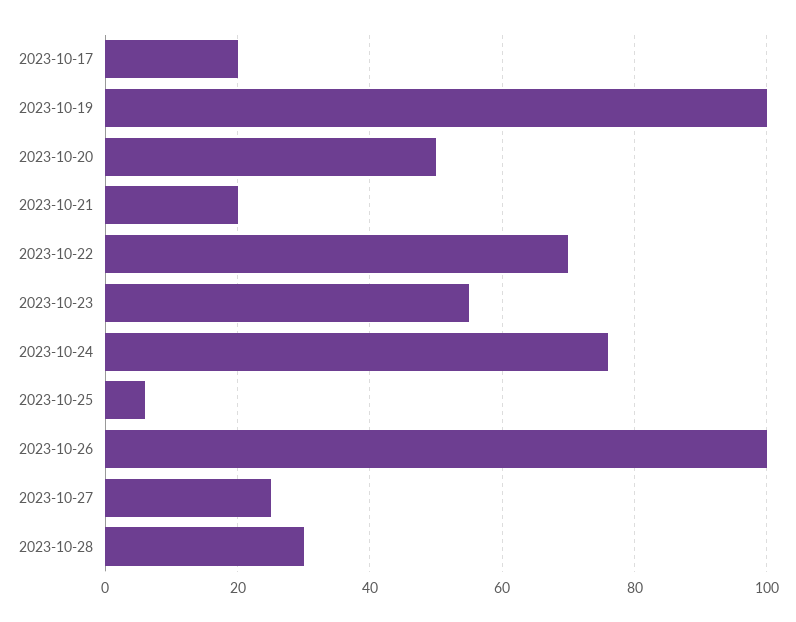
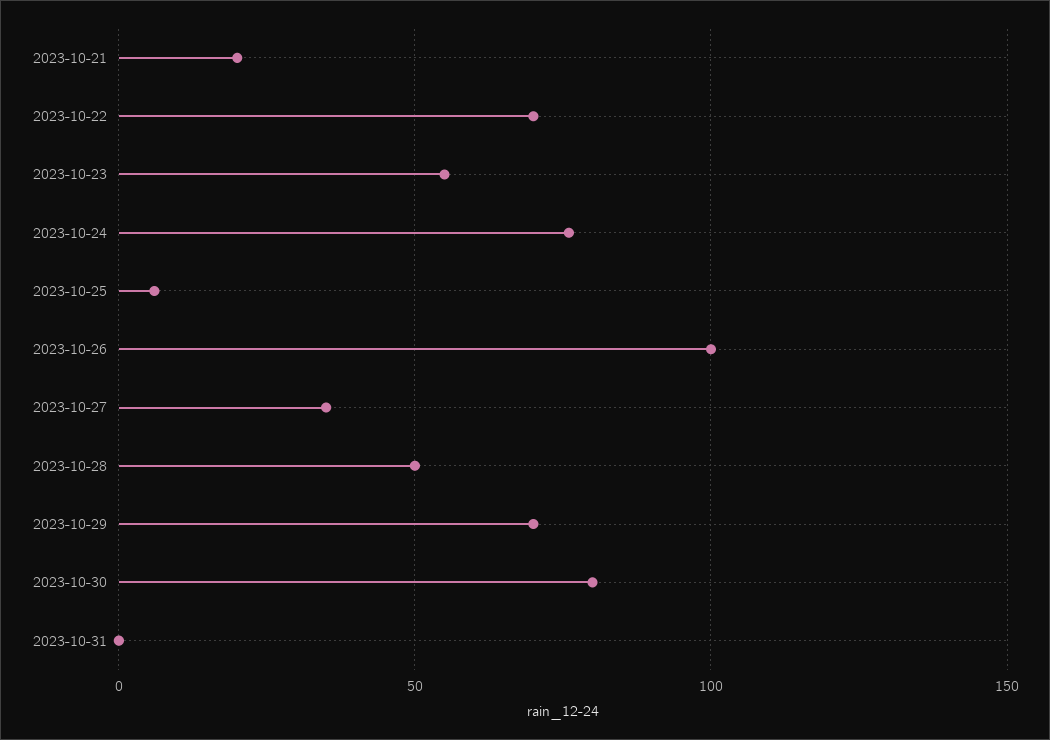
2023-10-17: 20 -> none
2023-10-19: 100 -> none
2023-10-20: 50 -> none
2023-10-27: 25 -> 35
2023-10-28: 30 -> 50
2023-10-29: none -> 70
2023-10-30: none -> 80
2023-10-31: none -> 0

